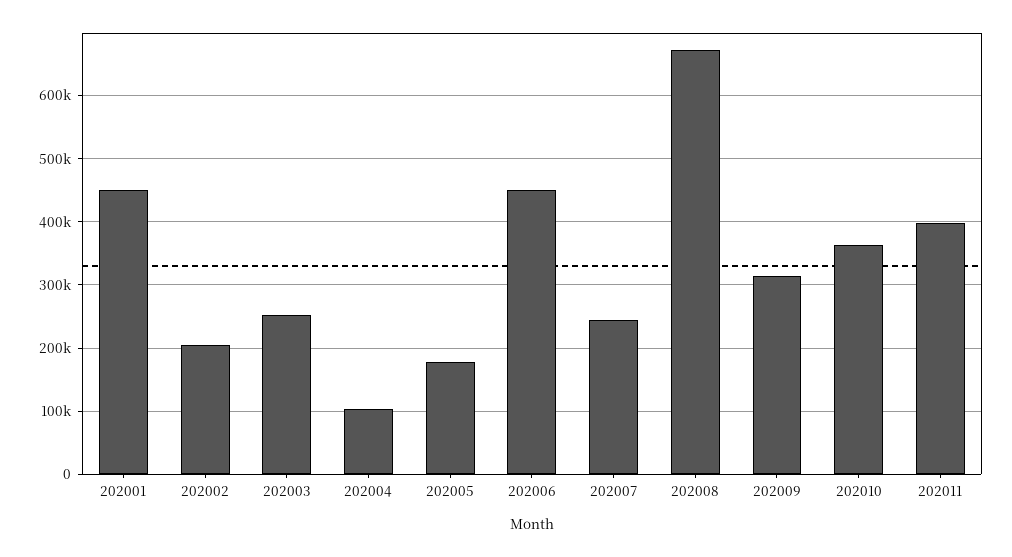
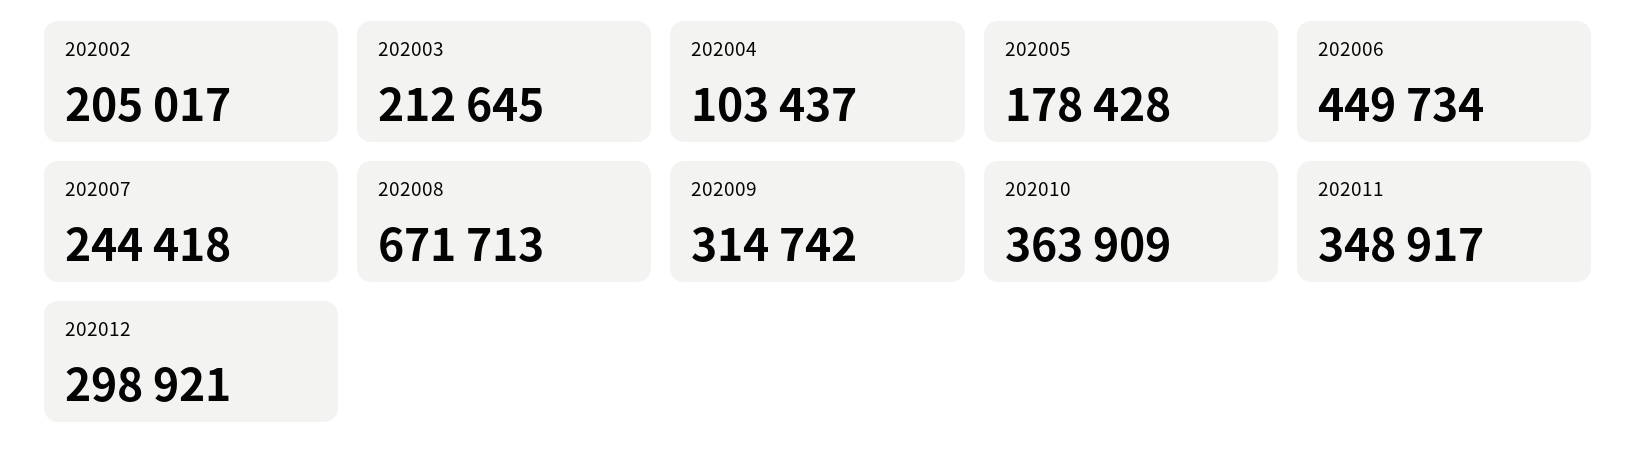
202001: 450000 -> none
202003: 250000 -> 212645
202011: 400000 -> 348917
202012: none -> 298921

